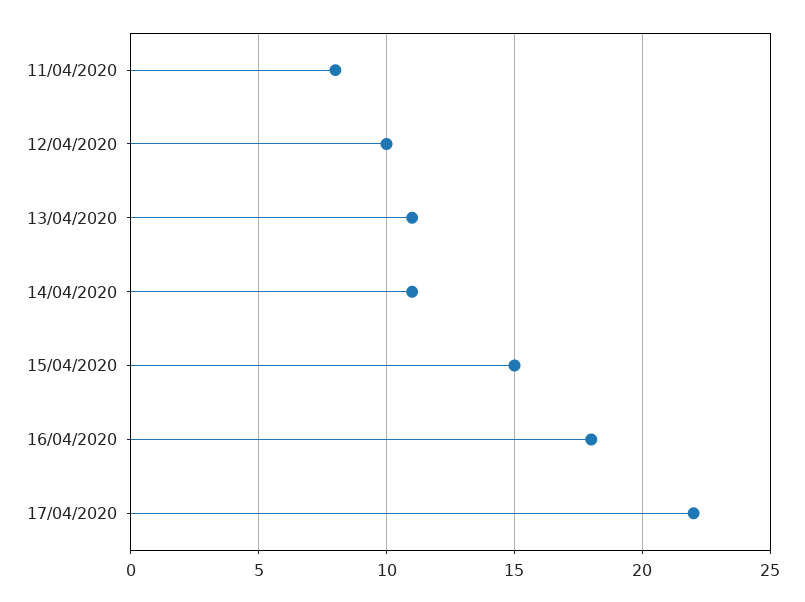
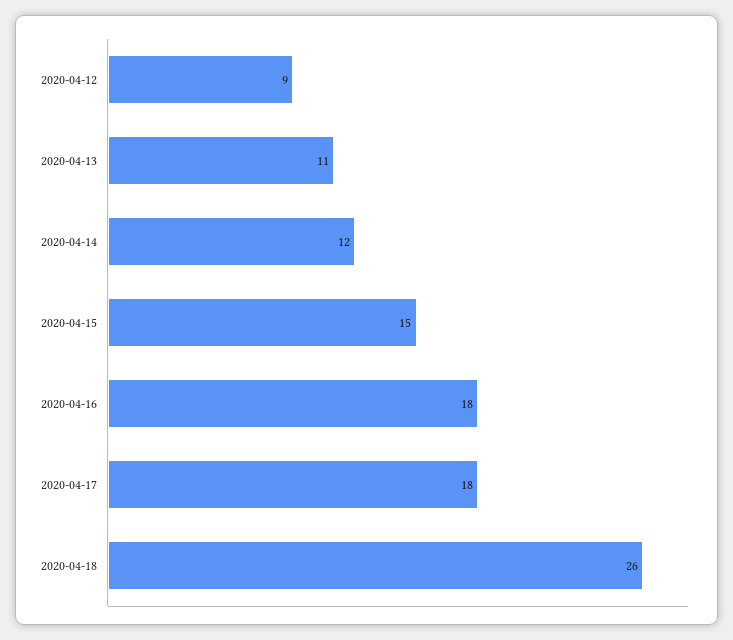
11/04/2020: 8 -> none
12/04/2020: 10 -> 9
14/04/2020: 11 -> 12
17/04/2020: 22 -> 18
2020-04-18: none -> 26

